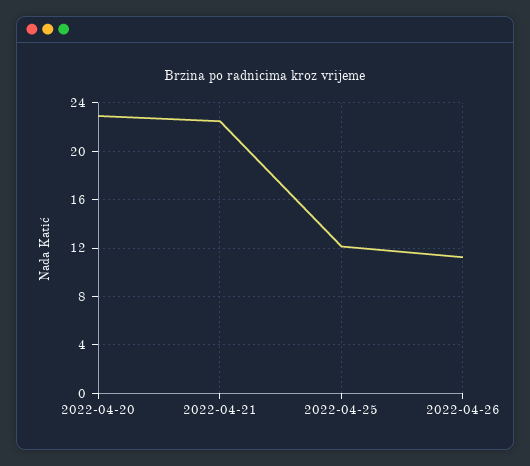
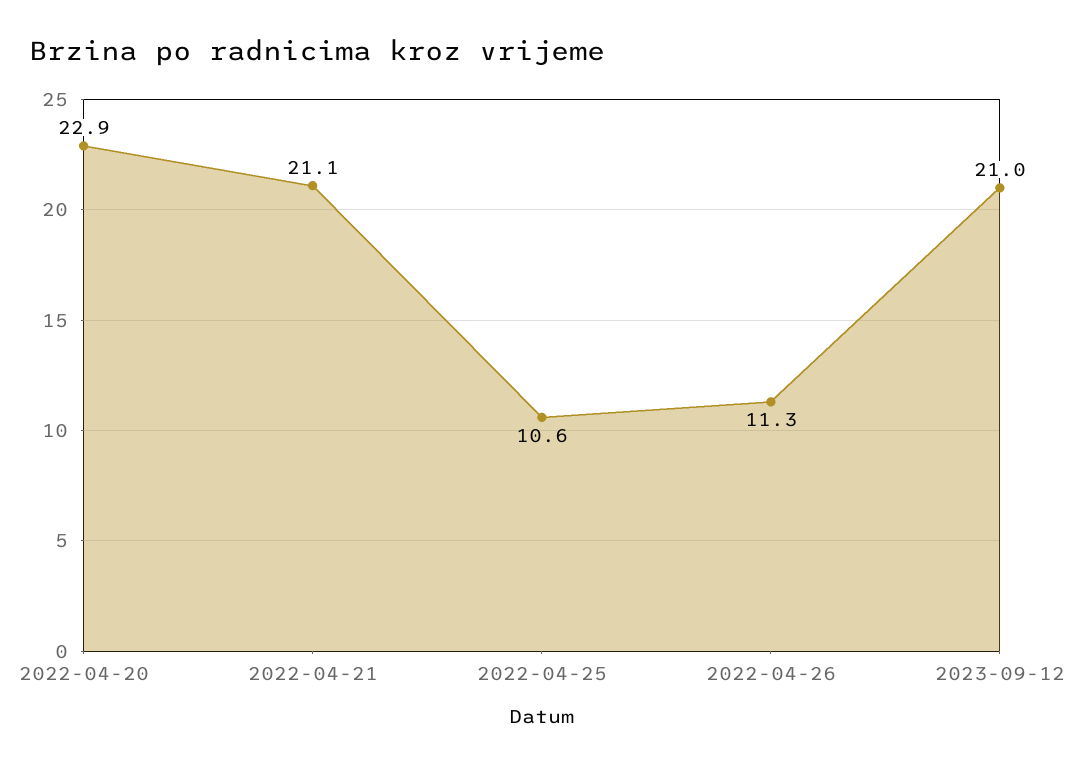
2022-04-21: 22.5 -> 21.1
2022-04-25: 12 -> 10.6
2023-09-12: none -> 21

